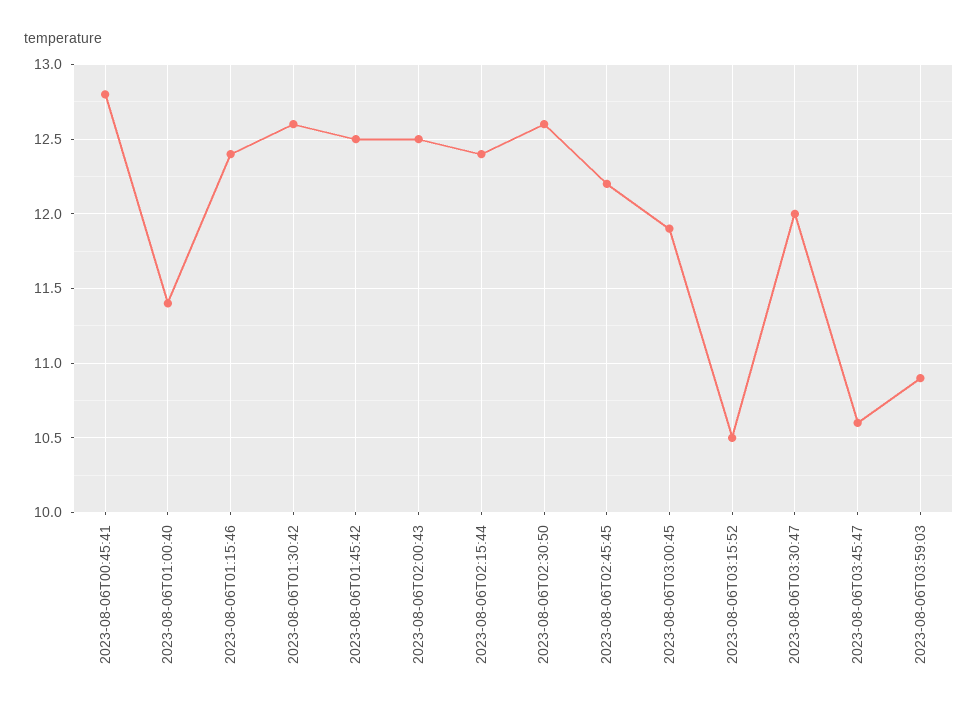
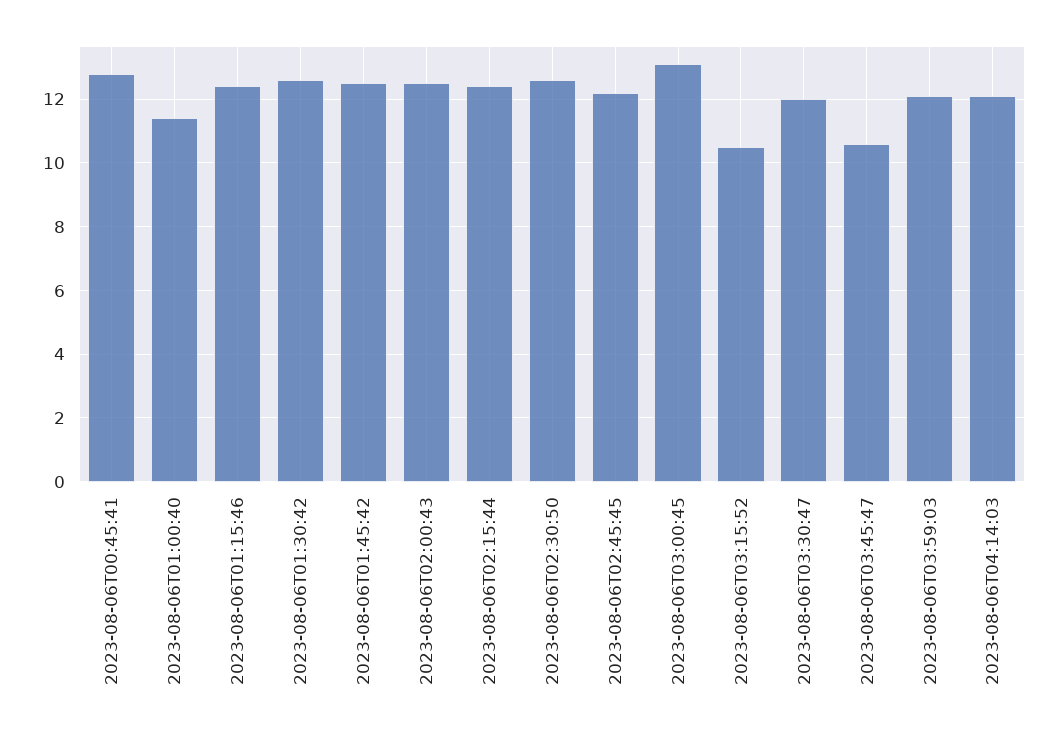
2023-08-06T03:00:45: 11.9 -> 13
2023-08-06T03:59:03: 10.9 -> 12
2023-08-06T04:14:03: none -> 12

